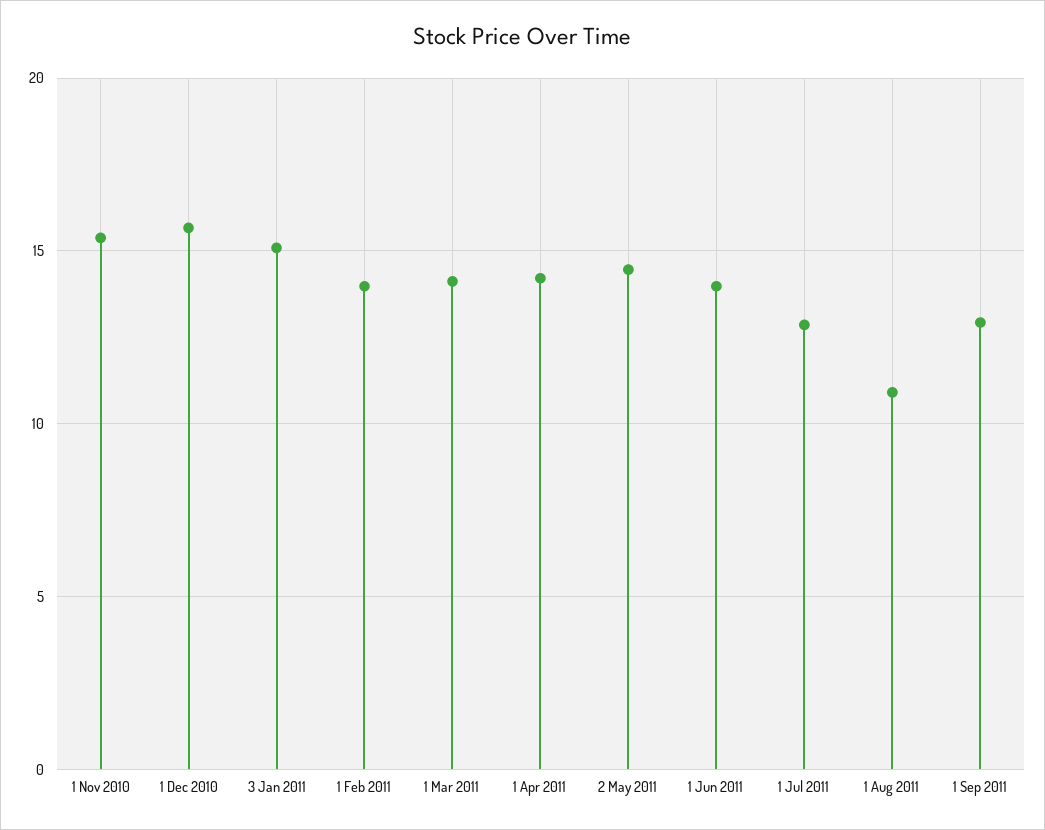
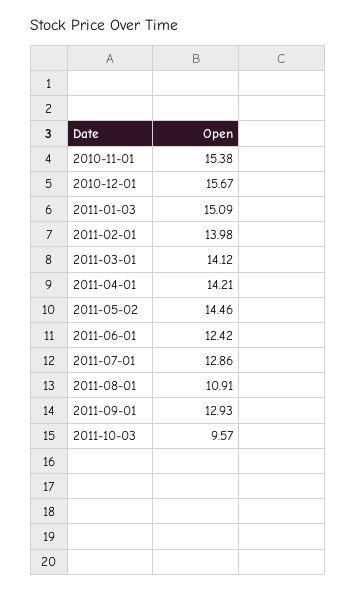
1 Jun 2011: 14 -> 12.42
2011-10-03: none -> 9.57

